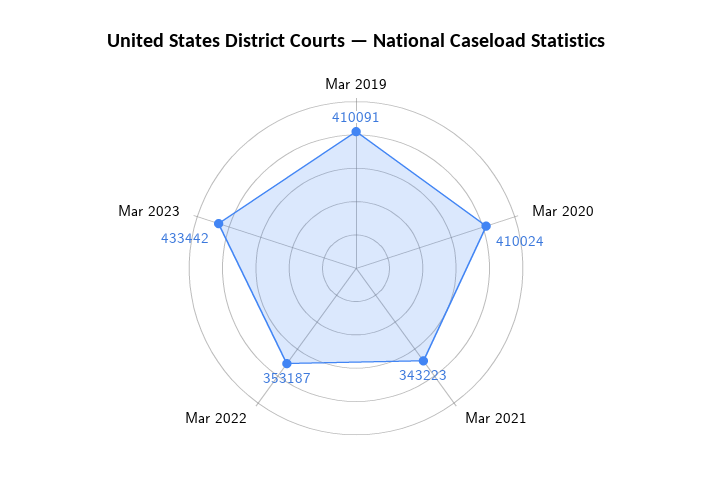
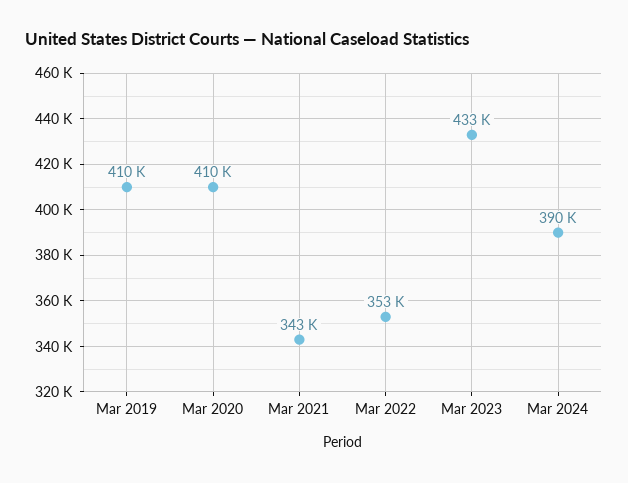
Mar 2024: none -> 390000

